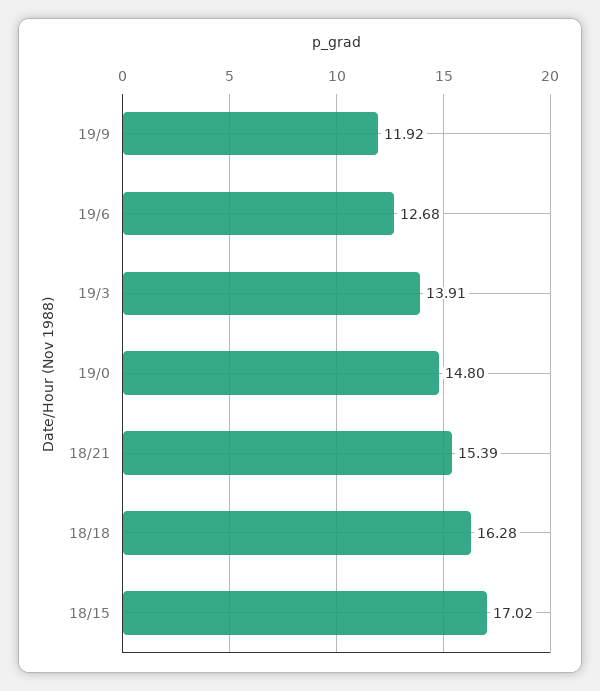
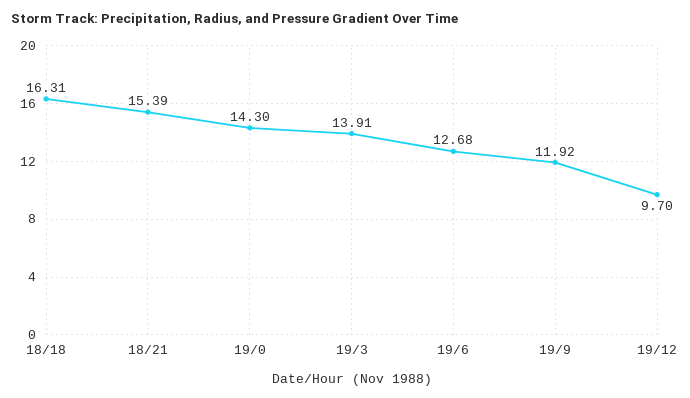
19/0: 14.8 -> 14.3
18/18: 16.28 -> 16.31
18/15: 17.02 -> none
19/12: none -> 9.7

